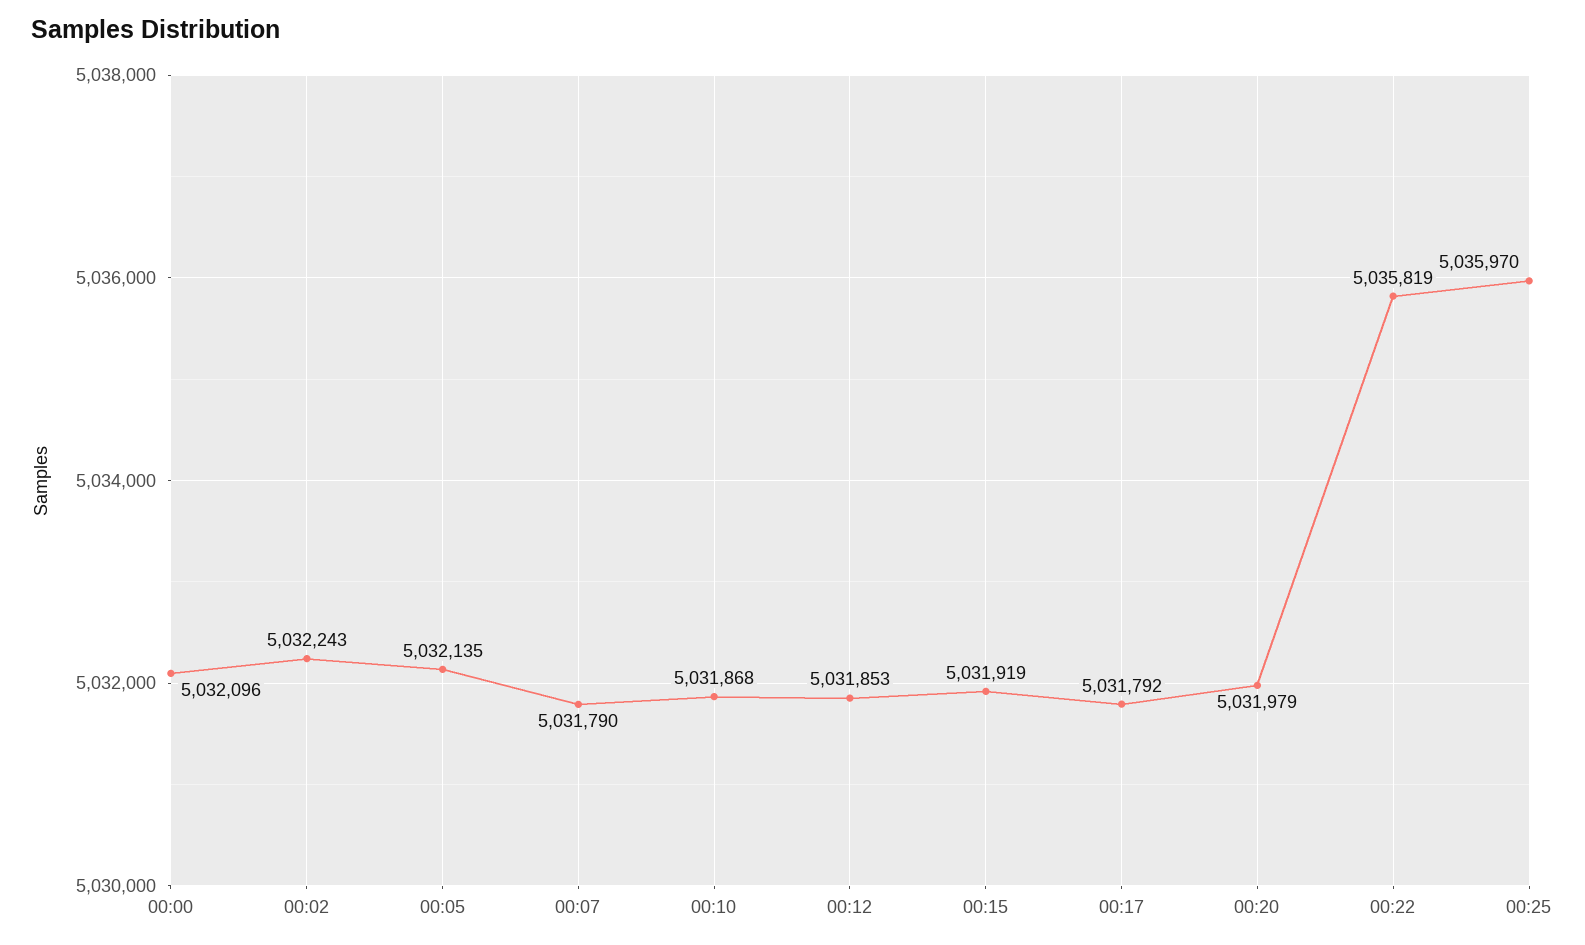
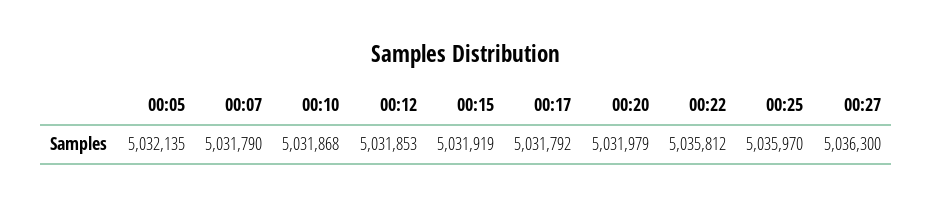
00:00: 5032096 -> none
00:02: 5032243 -> none
00:22: 5035819 -> 5035812
00:27: none -> 5036300

